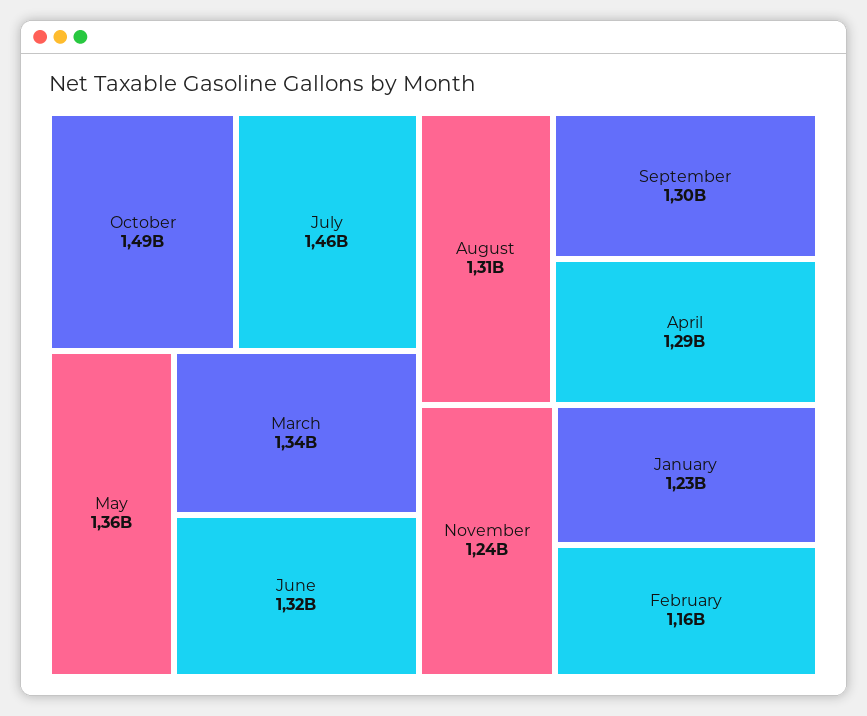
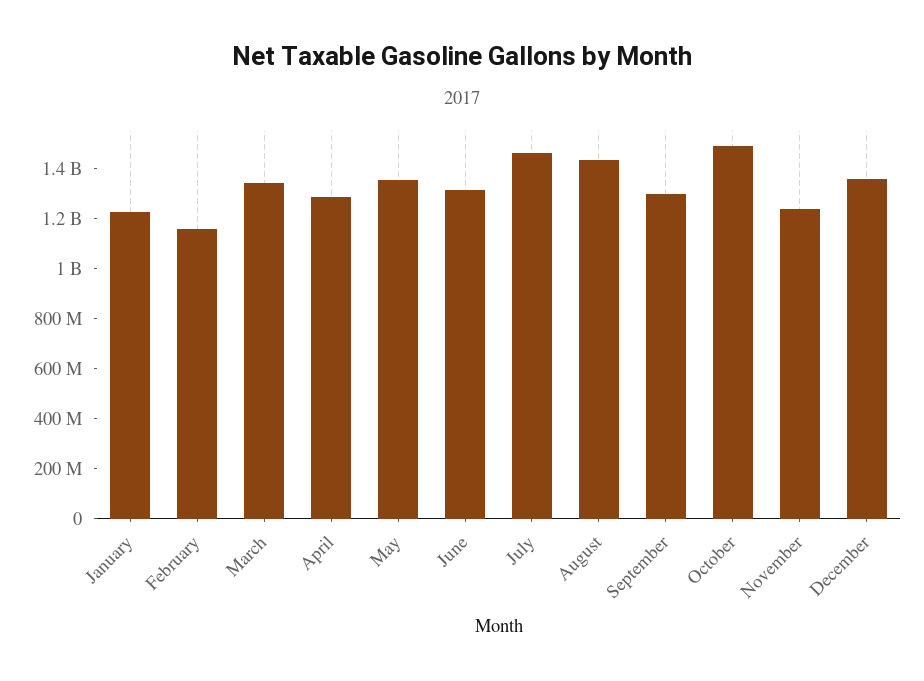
August: 1310000000 -> 1450000000
December: none -> 1350000000

